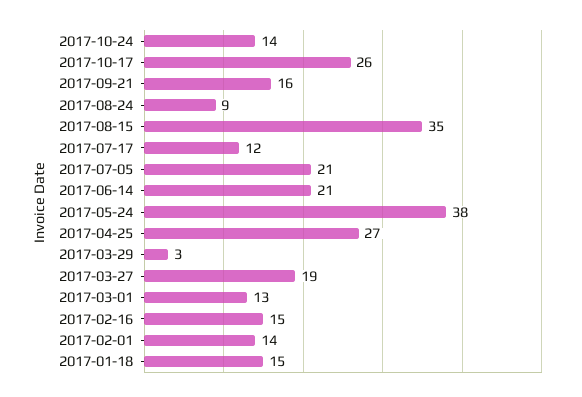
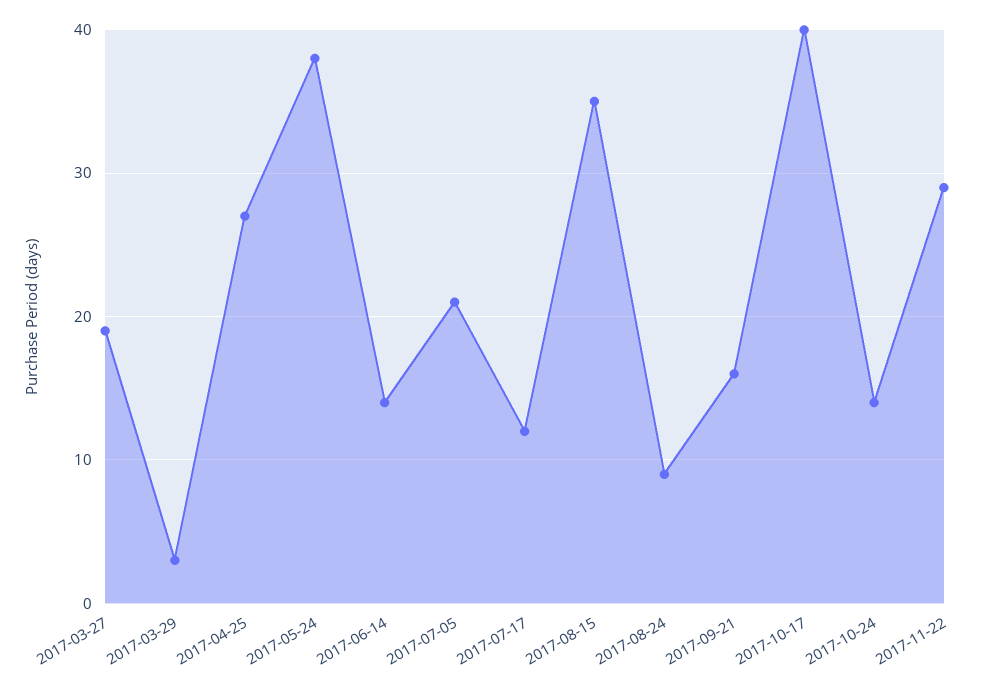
2017-10-17: 26 -> 40
2017-06-14: 21 -> 14
2017-03-01: 13 -> none
2017-02-16: 15 -> none
2017-02-01: 14 -> none
2017-01-18: 15 -> none
2017-11-22: none -> 29

